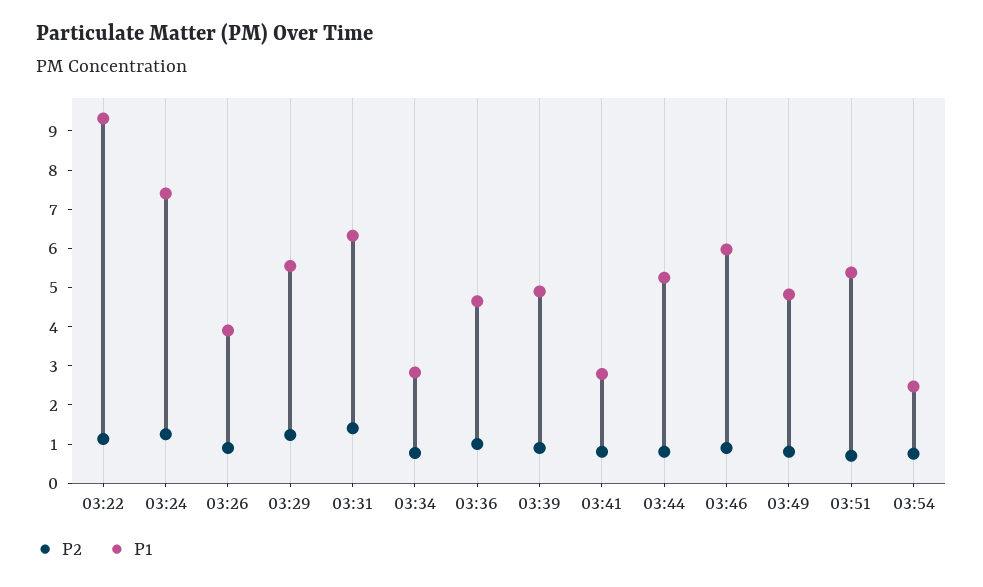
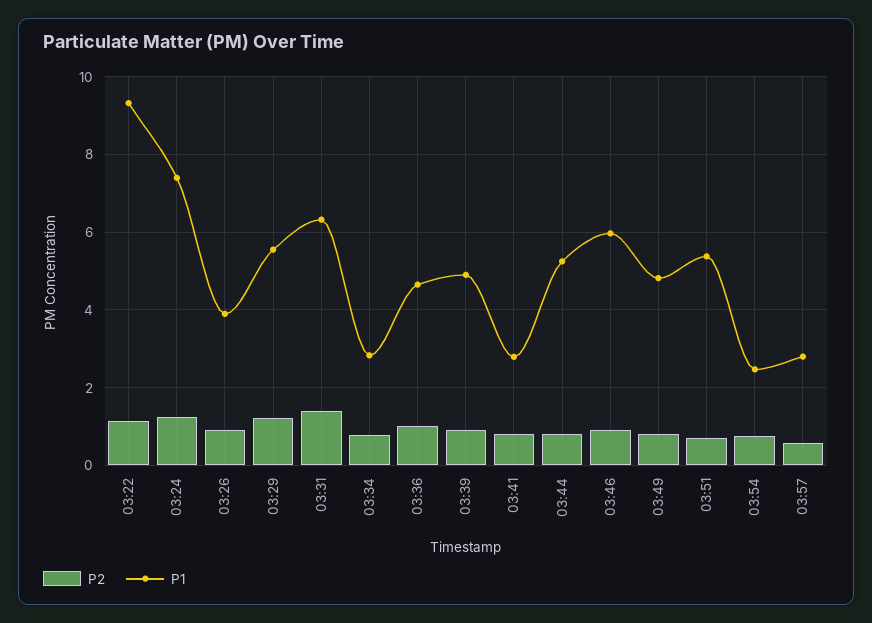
P2, 03:57: none -> 0.6
P1, 03:57: none -> 2.8

